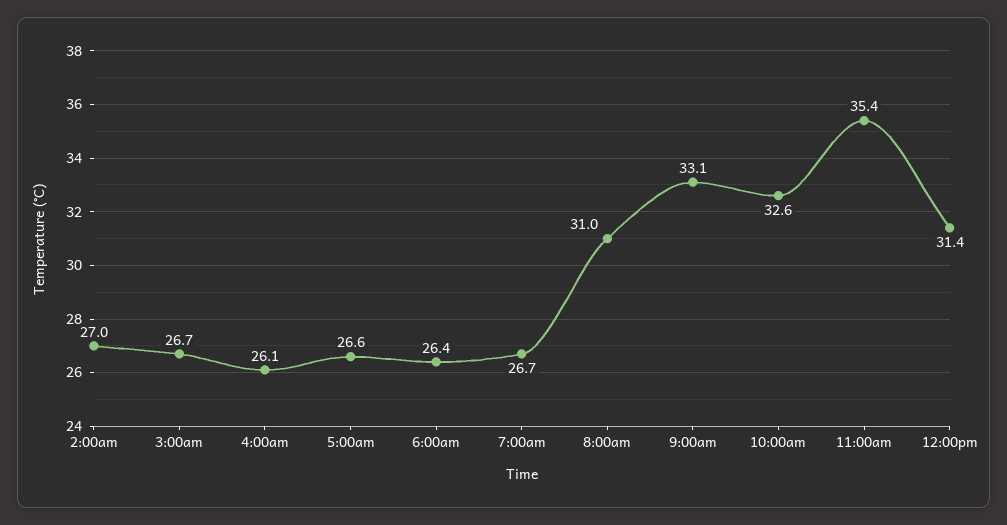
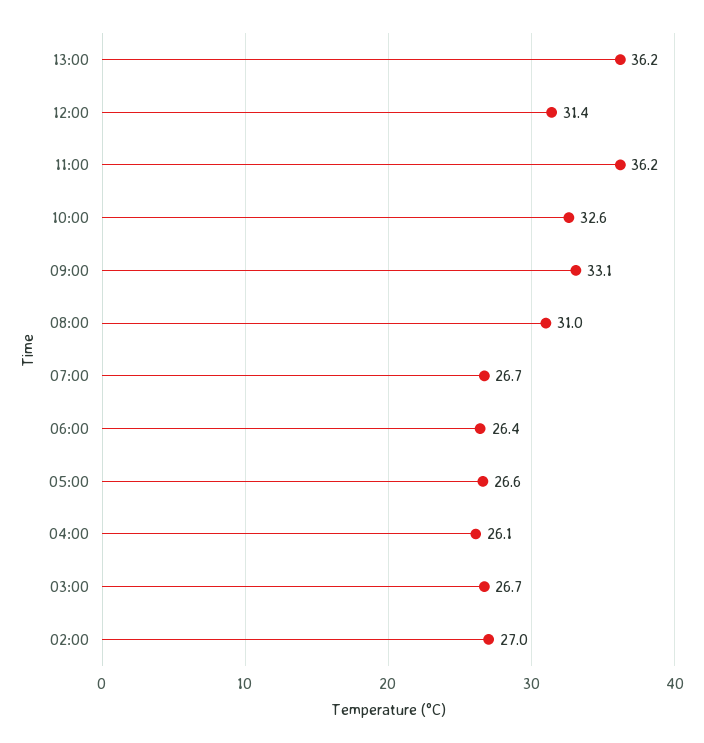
11:00am: 35.4 -> 36.2
13:00: none -> 36.2

